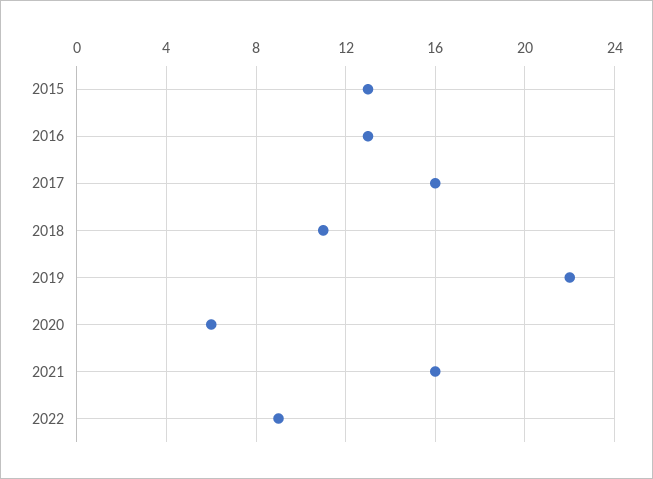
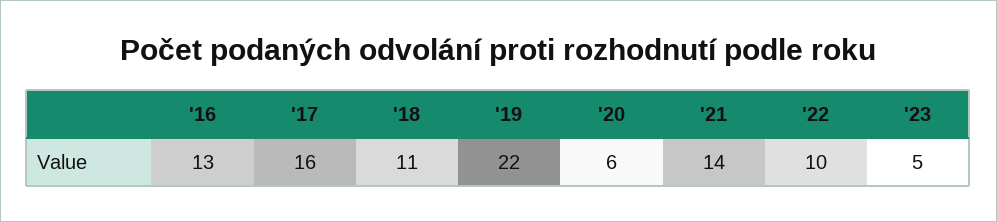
2015: 13 -> none
2021: 16 -> 14
2022: 9 -> 10
'23: none -> 5

